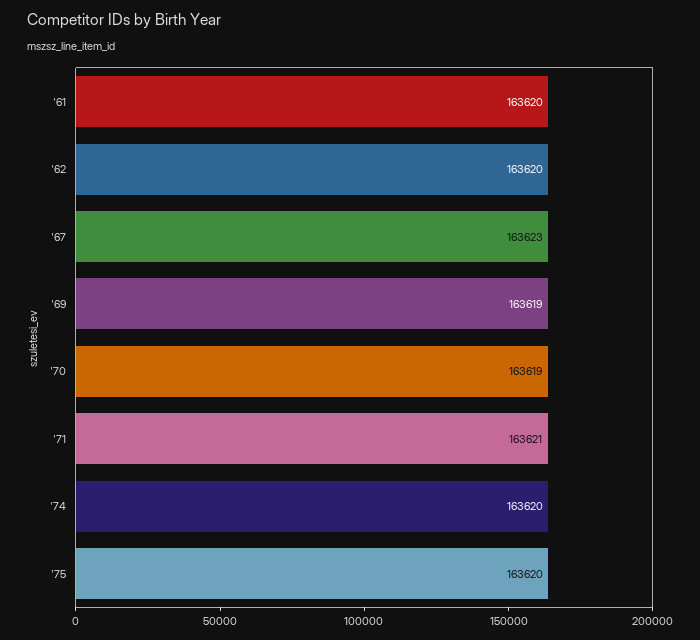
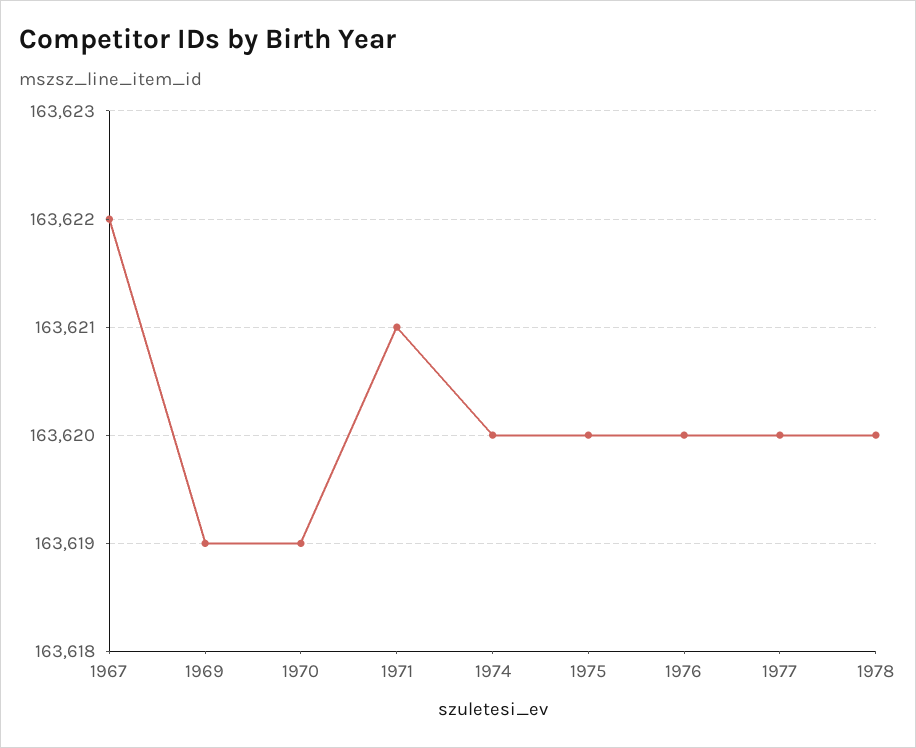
'61: 163620 -> none
'62: 163620 -> none
'67: 163623 -> 163622
1976: none -> 163620
1977: none -> 163620
1978: none -> 163620

